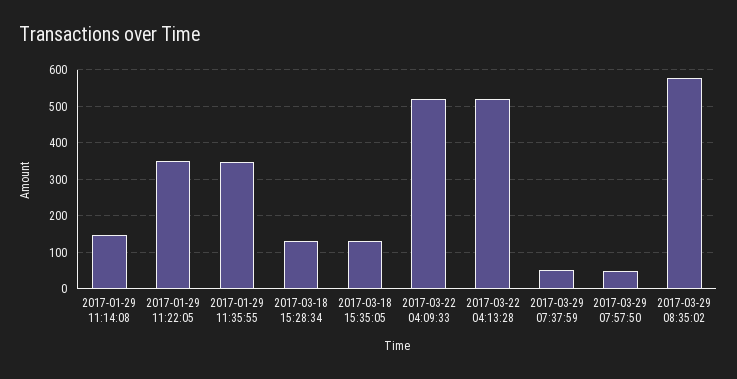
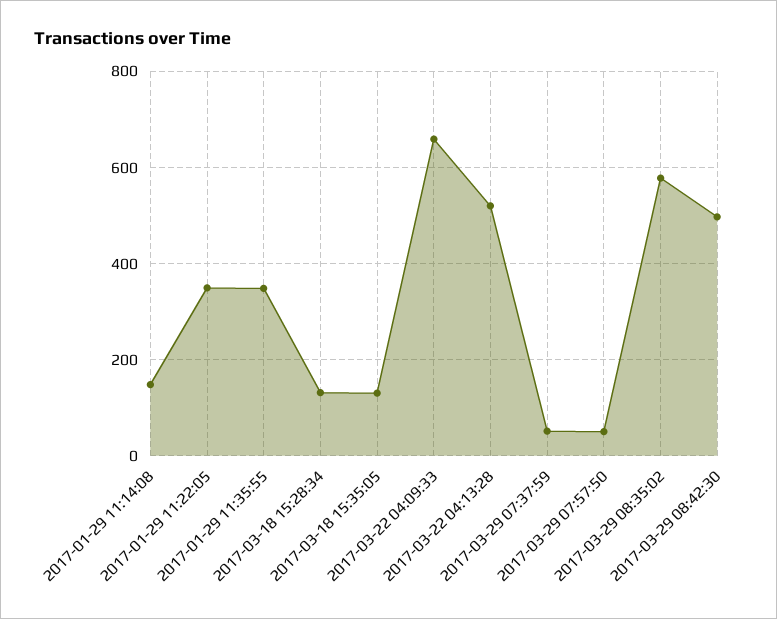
2017-03-22 04:09:33: 520 -> 660
2017-03-29 08:42:30: none -> 500

